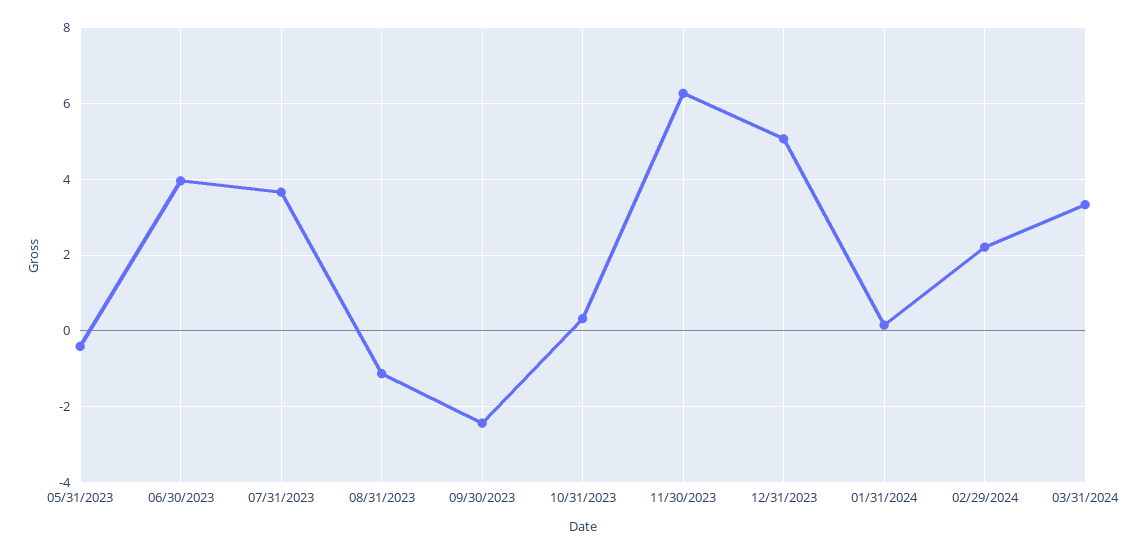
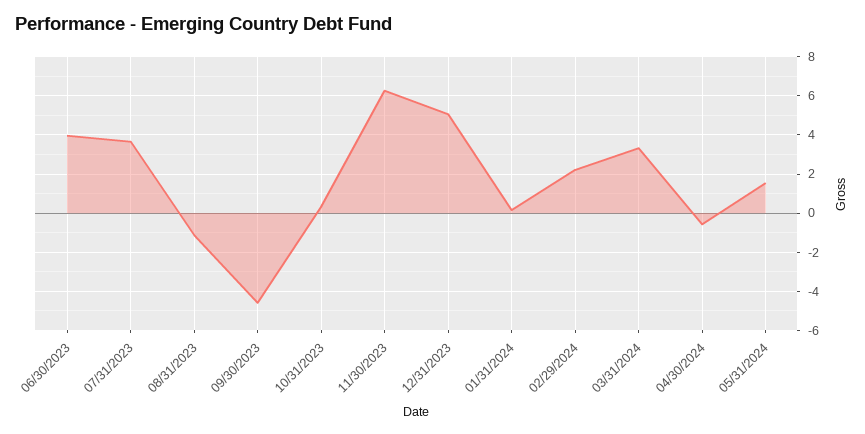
05/31/2023: -0.4 -> none
09/30/2023: -2.4 -> -4.5
04/30/2024: none -> -0.5
05/31/2024: none -> 1.5

